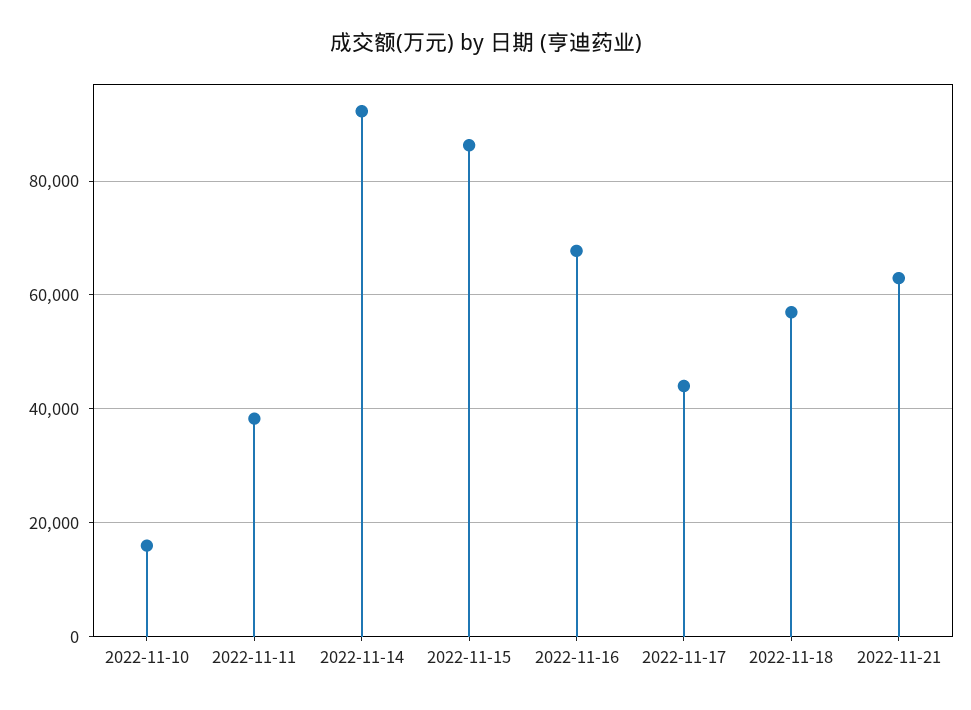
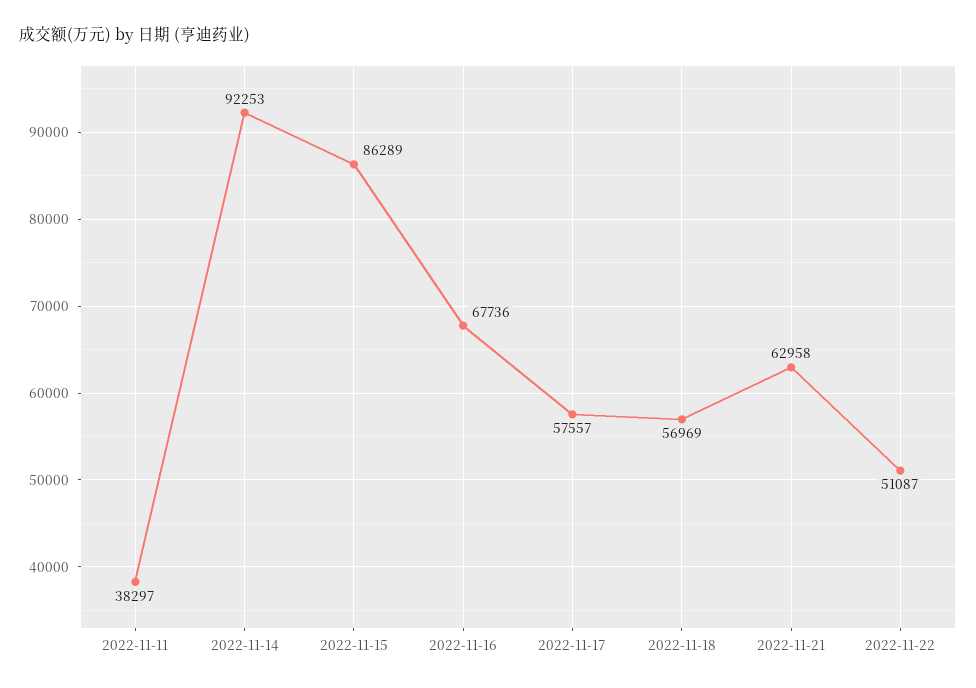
2022-11-10: 16000 -> none
2022-11-17: 44000 -> 57557
2022-11-22: none -> 51087

